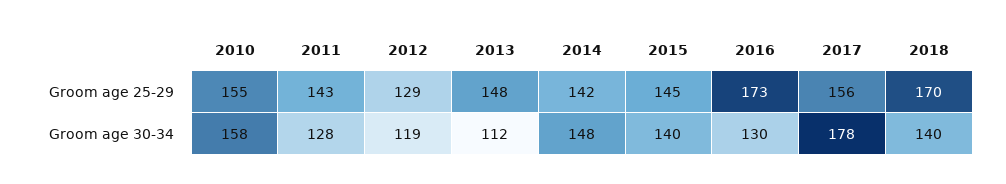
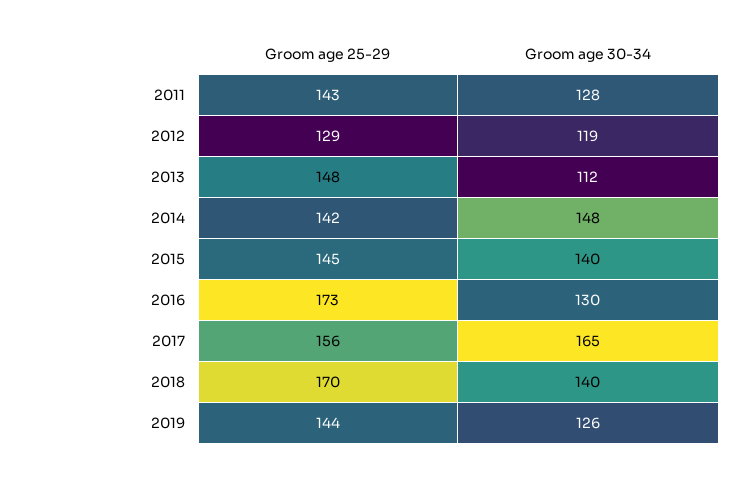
2010, Groom age 25-29: 155 -> none
2010, Groom age 30-34: 158 -> none
2017, Groom age 30-34: 178 -> 165
2019, Groom age 25-29: none -> 144
2019, Groom age 30-34: none -> 126

